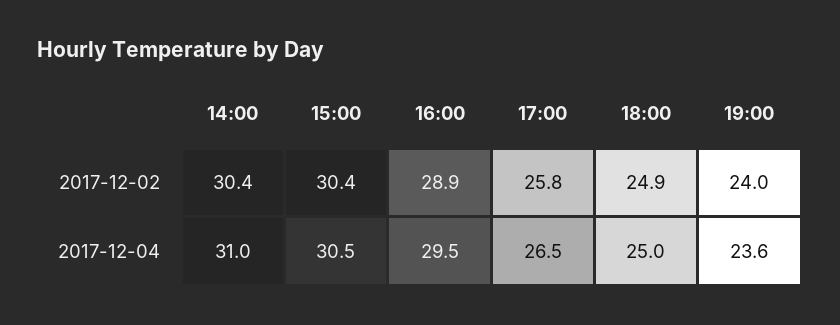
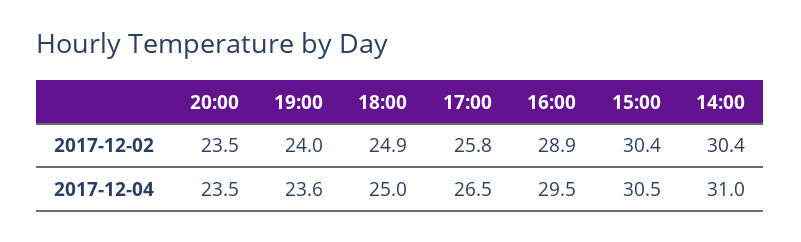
20:00, 2017-12-02: none -> 23.5
20:00, 2017-12-04: none -> 23.5

